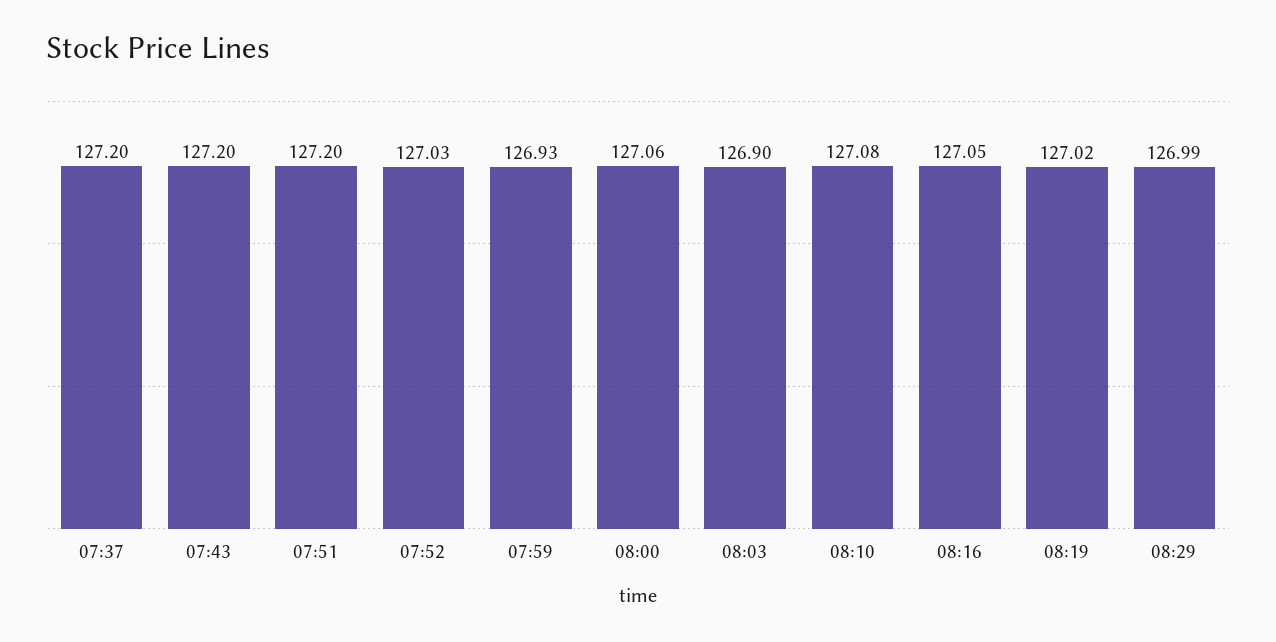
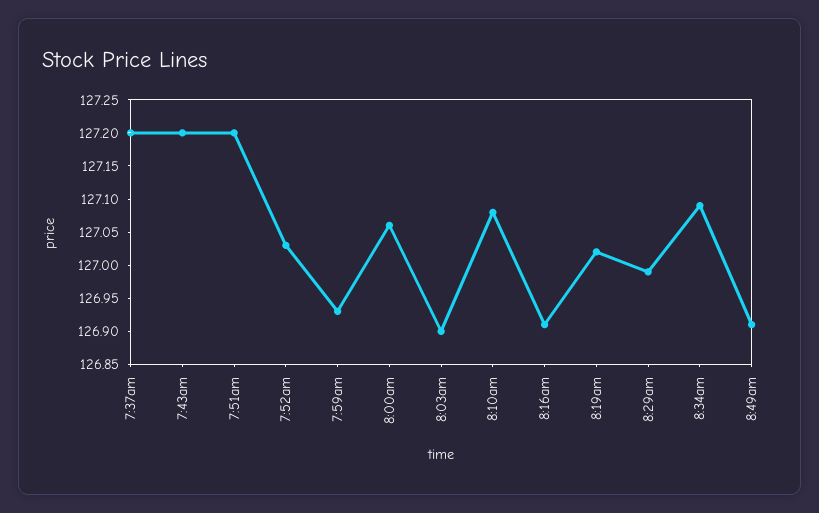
08:16: 127.05 -> 126.9
8:34am: none -> 127.1
8:49am: none -> 126.9

